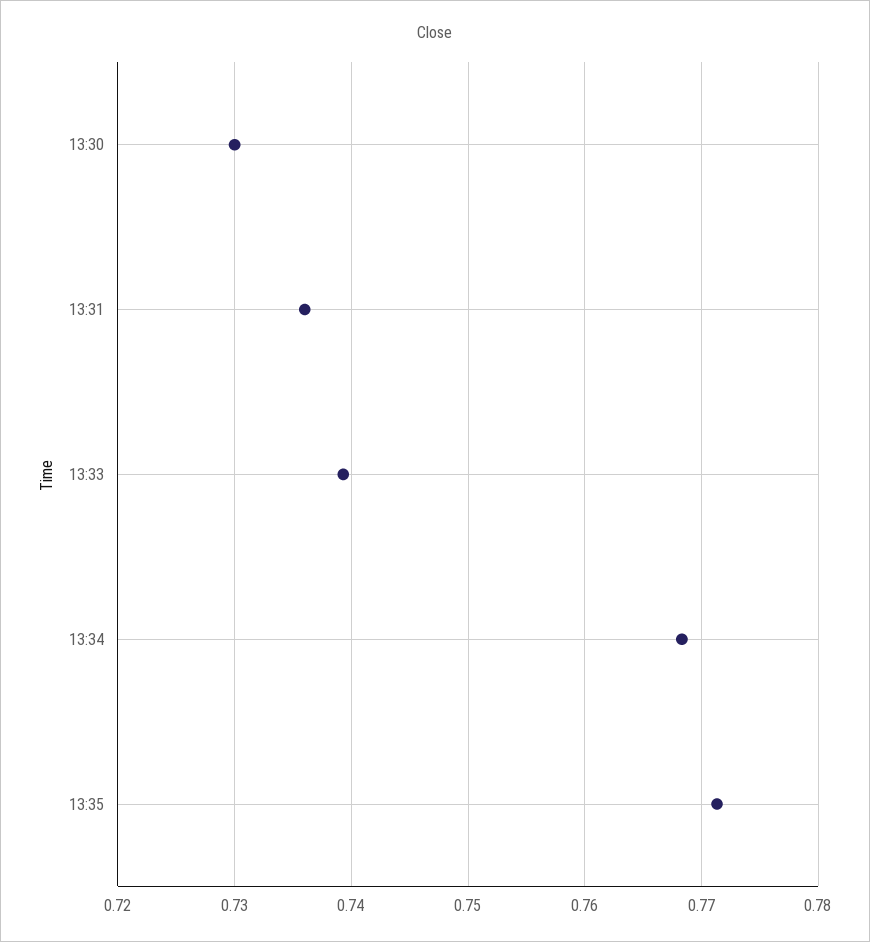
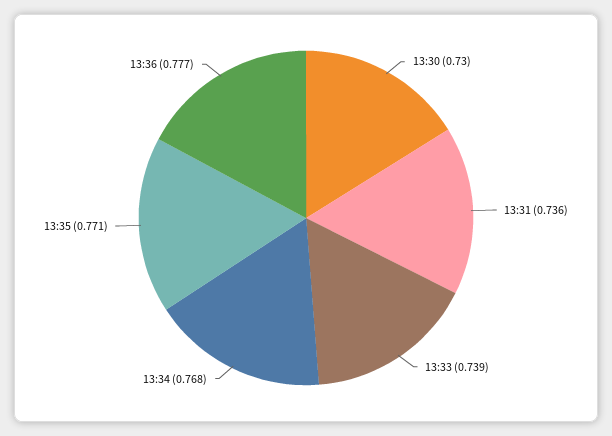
13:36: none -> 0.777

